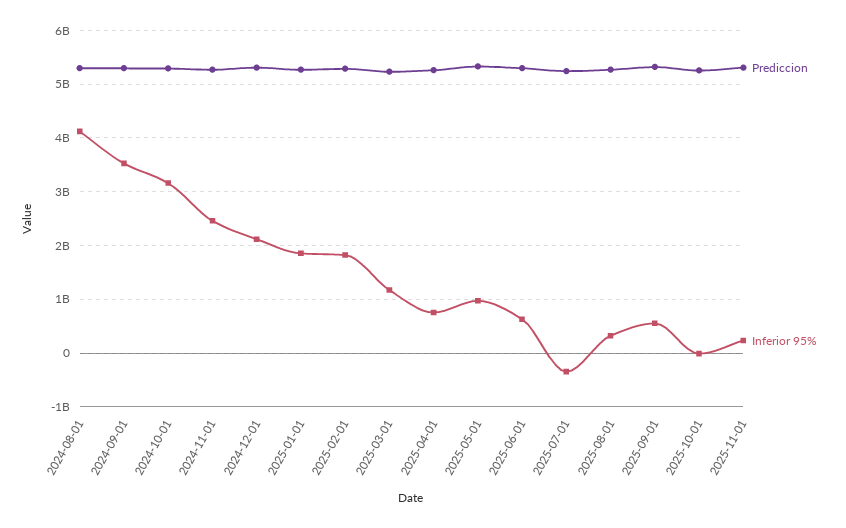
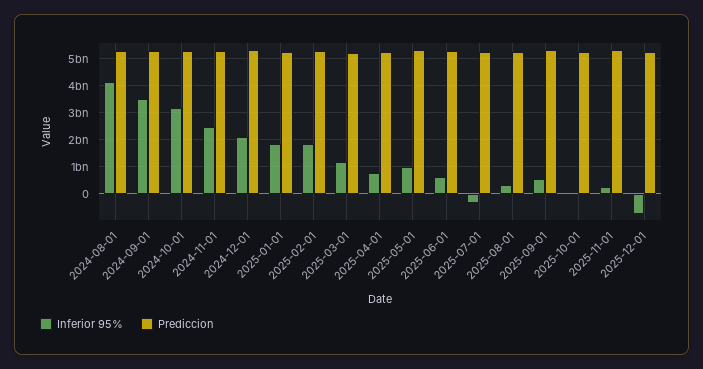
Inferior 95%, 2025-12-01: none -> -750000000
Prediccion, 2025-12-01: none -> 5250000000

